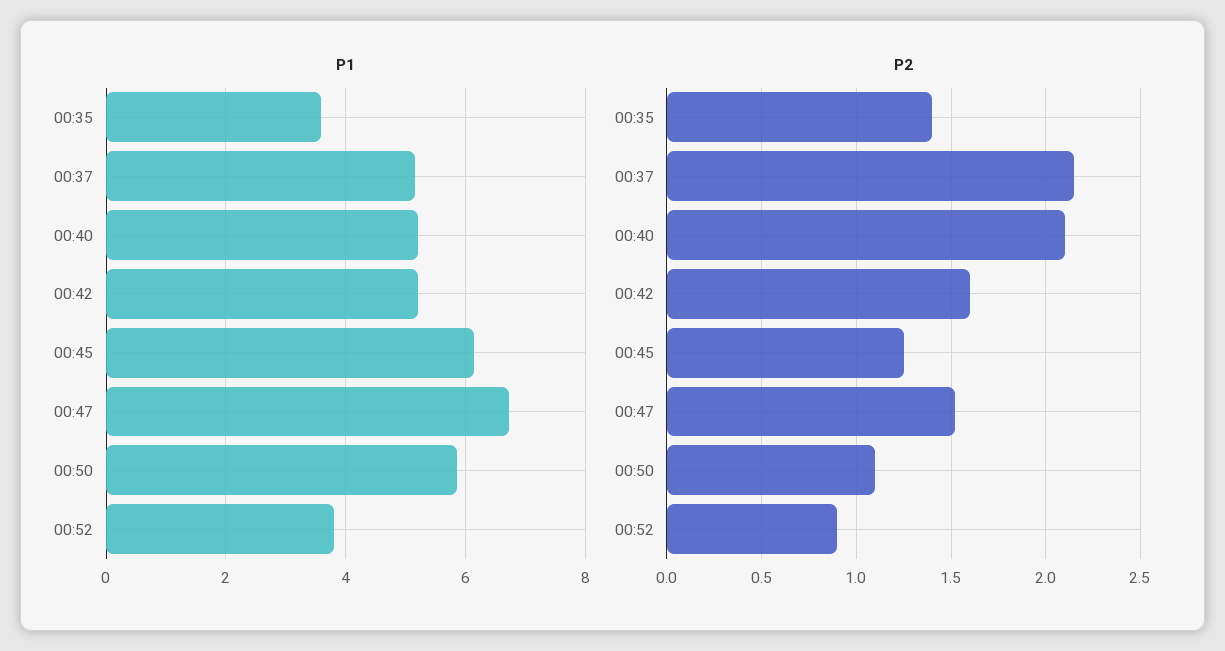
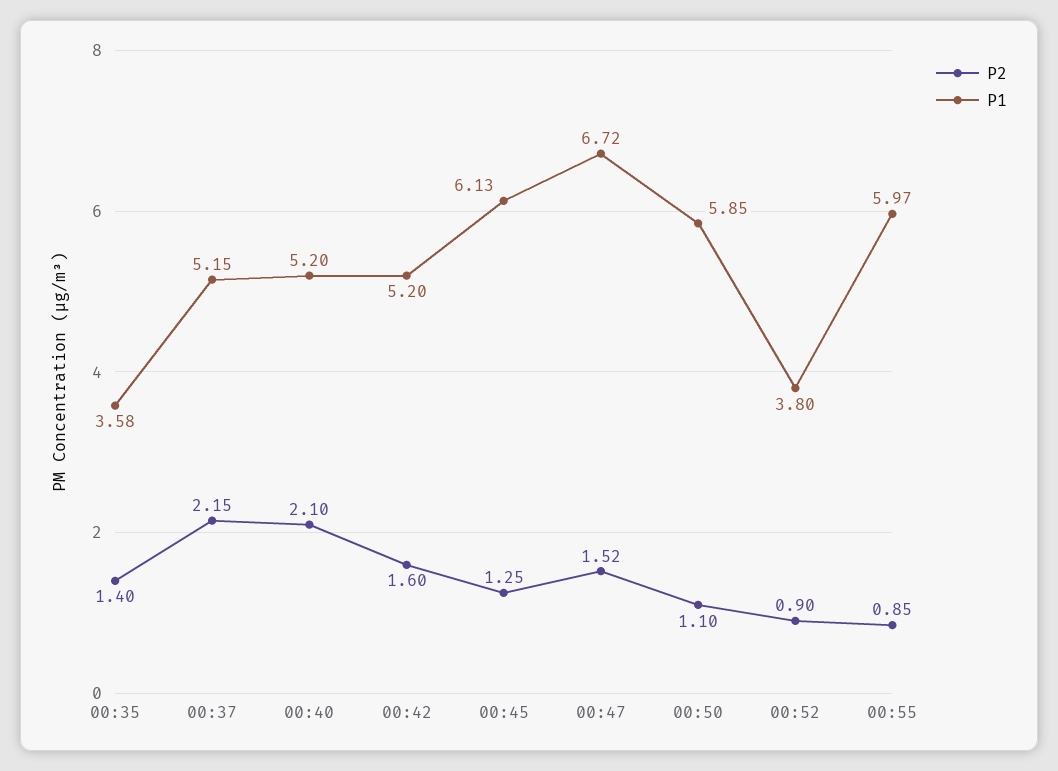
P2, 00:55: none -> 0.85
P1, 00:55: none -> 5.97

